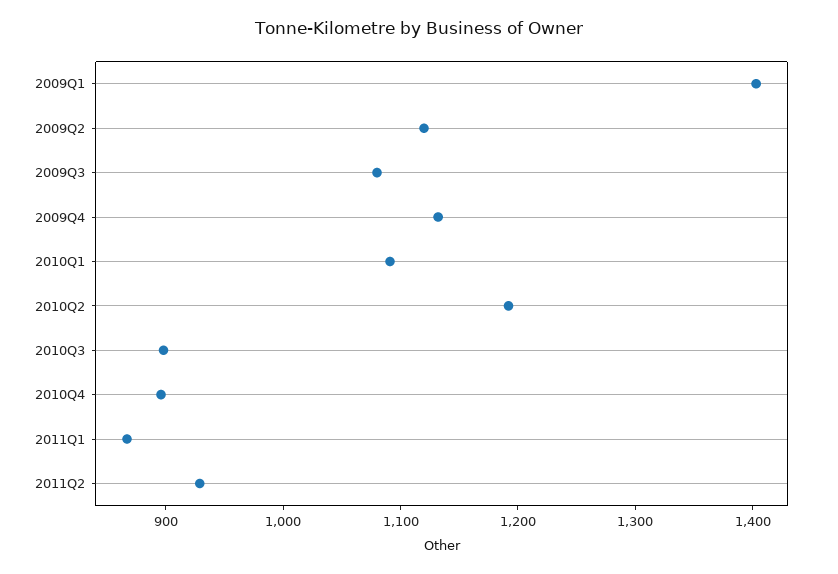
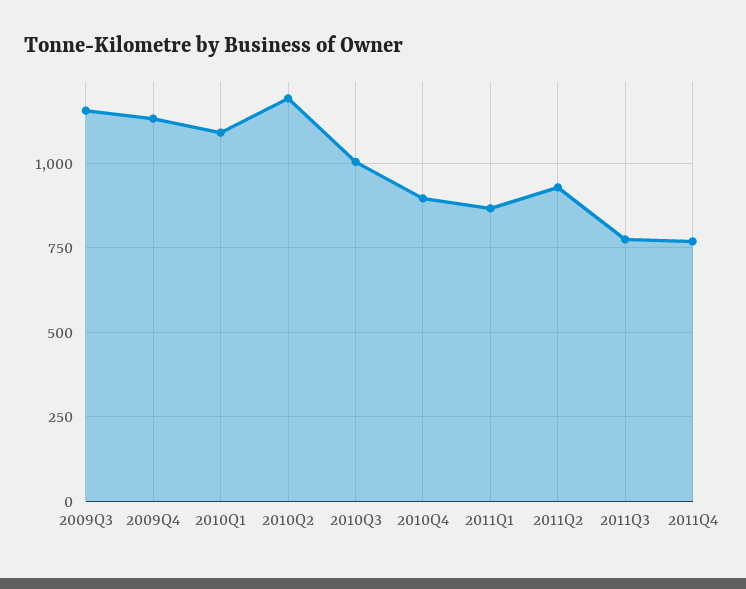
2009Q1: 1400 -> none
2009Q2: 1120 -> none
2009Q3: 1080 -> 1150
2010Q3: 900 -> 1000
2011Q3: none -> 775
2011Q4: none -> 775

